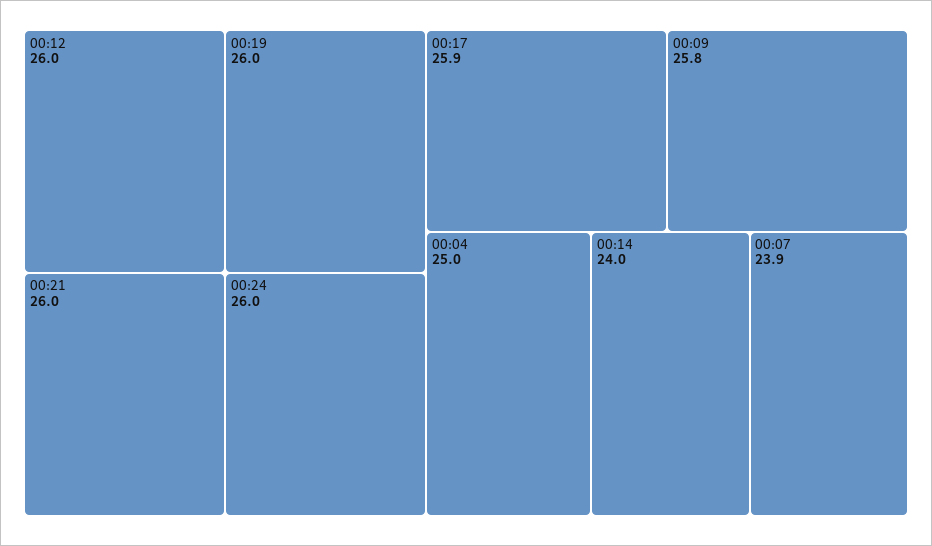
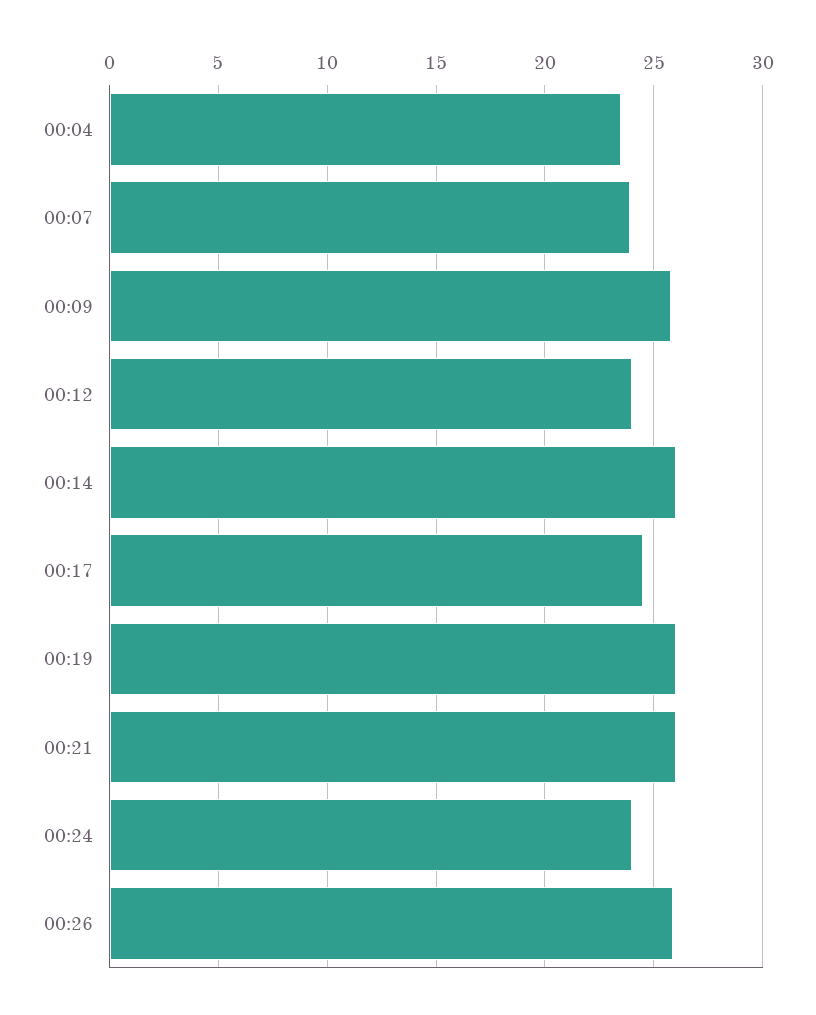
00:12: 26 -> 24
00:24: 26 -> 24
00:17: 25.9 -> 24.5
00:04: 25 -> 23.5
00:14: 24 -> 26
00:26: none -> 26

